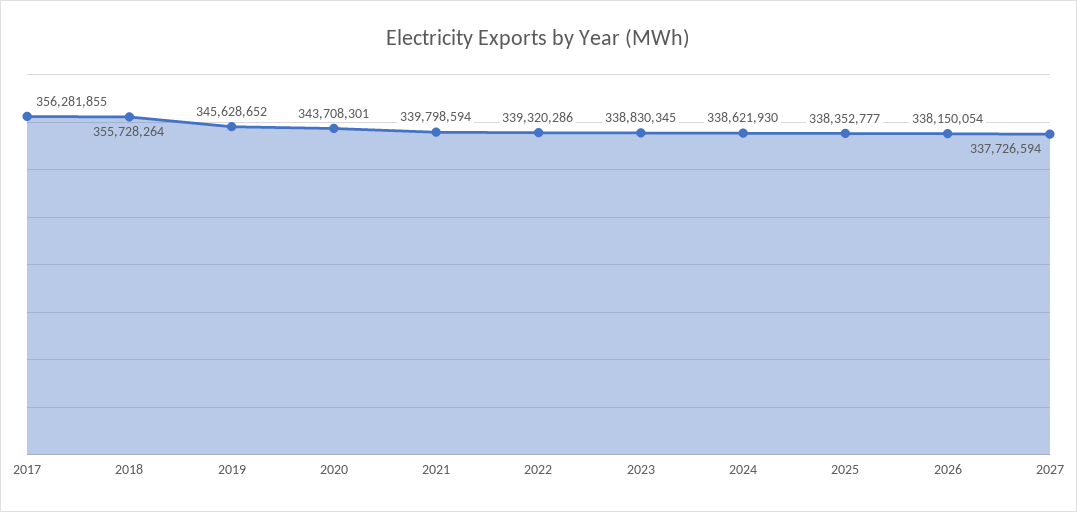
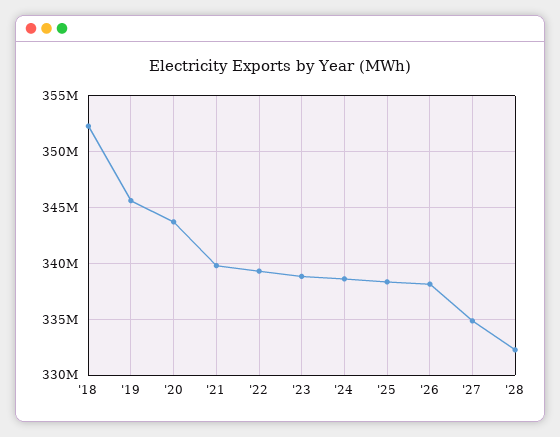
2017: 356281855 -> none
2018: 355728264 -> 352000000
2027: 337726594 -> 335000000
'28: none -> 332000000

